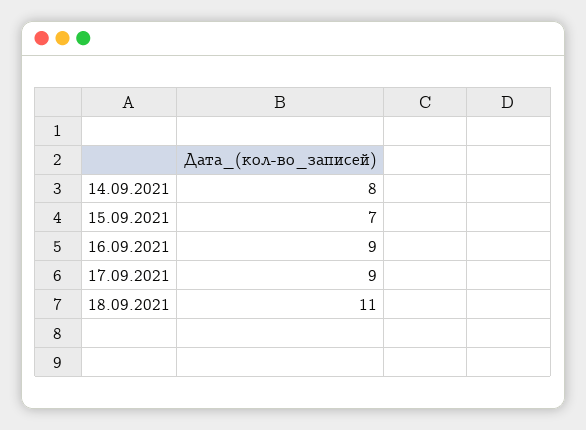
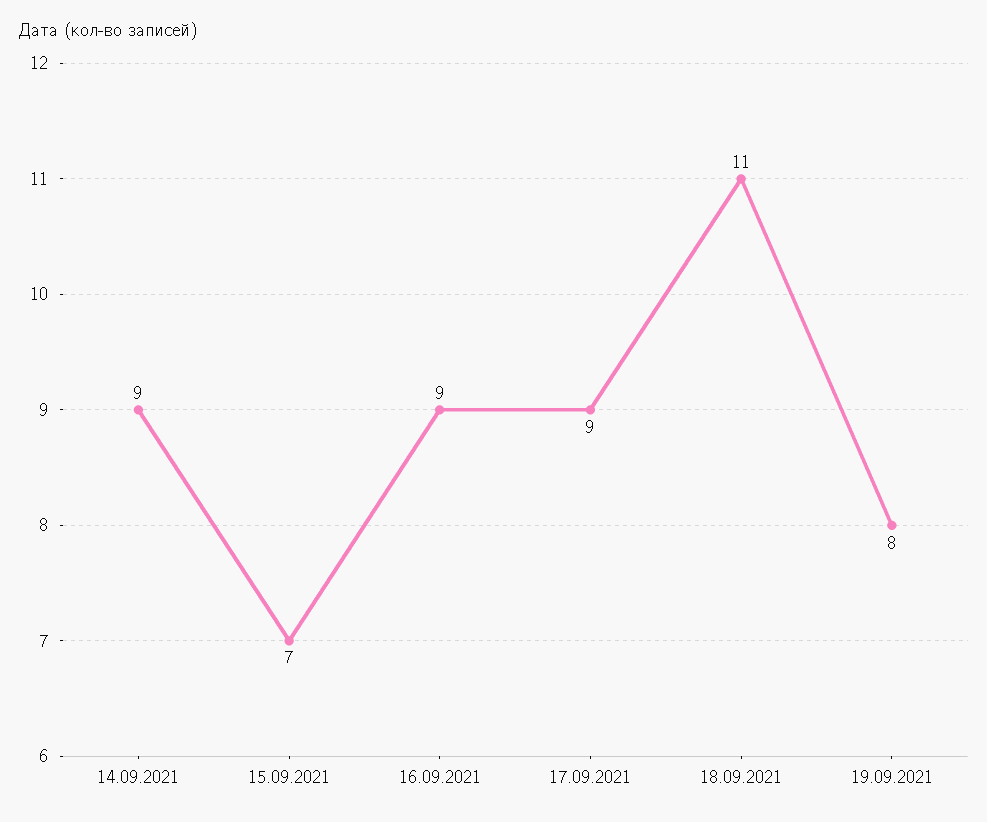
14.09.2021: 8 -> 9
19.09.2021: none -> 8

